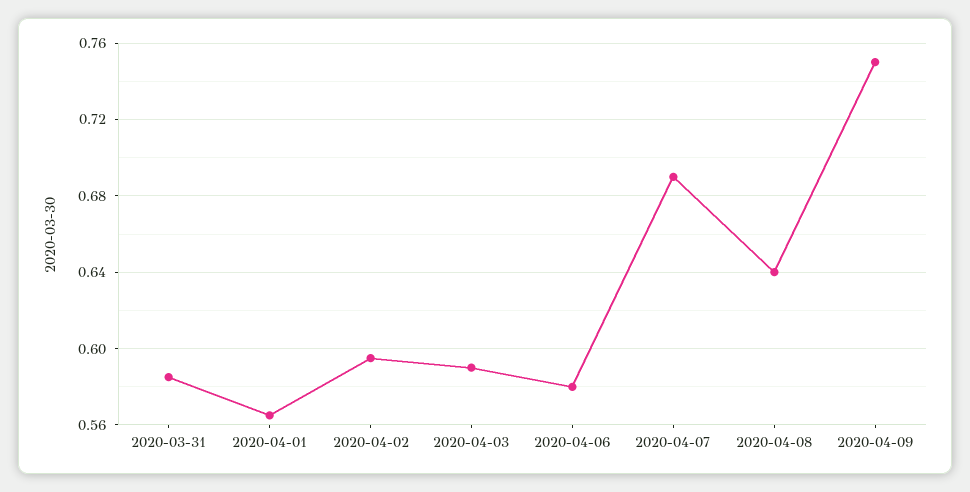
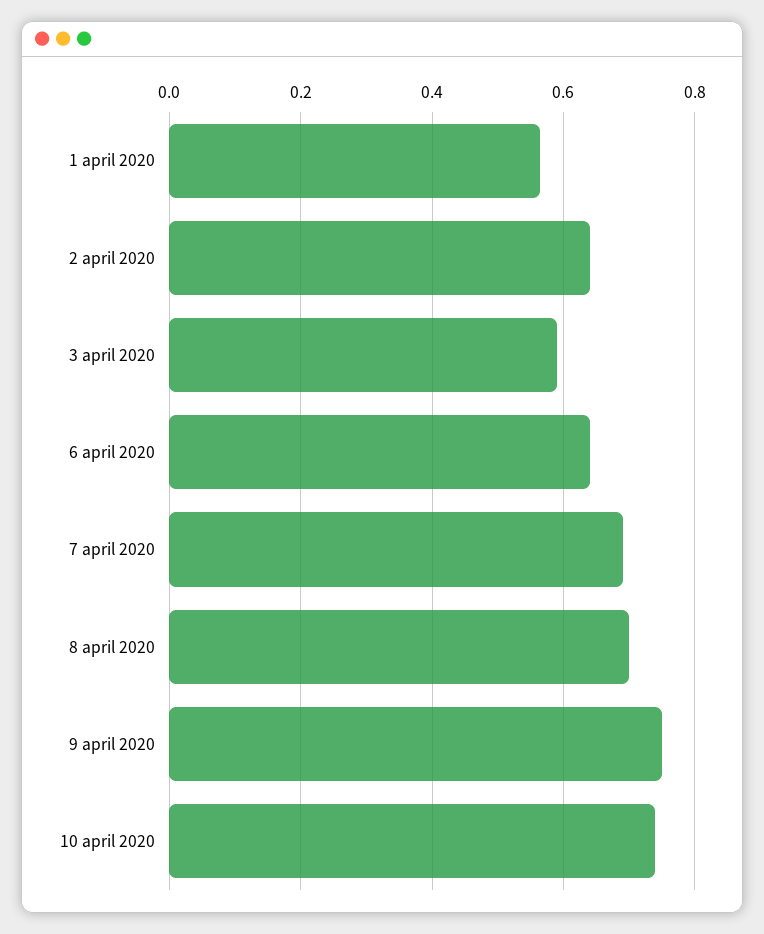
2020-03-31: 0.585 -> none
2020-04-02: 0.595 -> 0.64
2020-04-06: 0.58 -> 0.64
2020-04-08: 0.64 -> 0.7
10 april 2020: none -> 0.74

